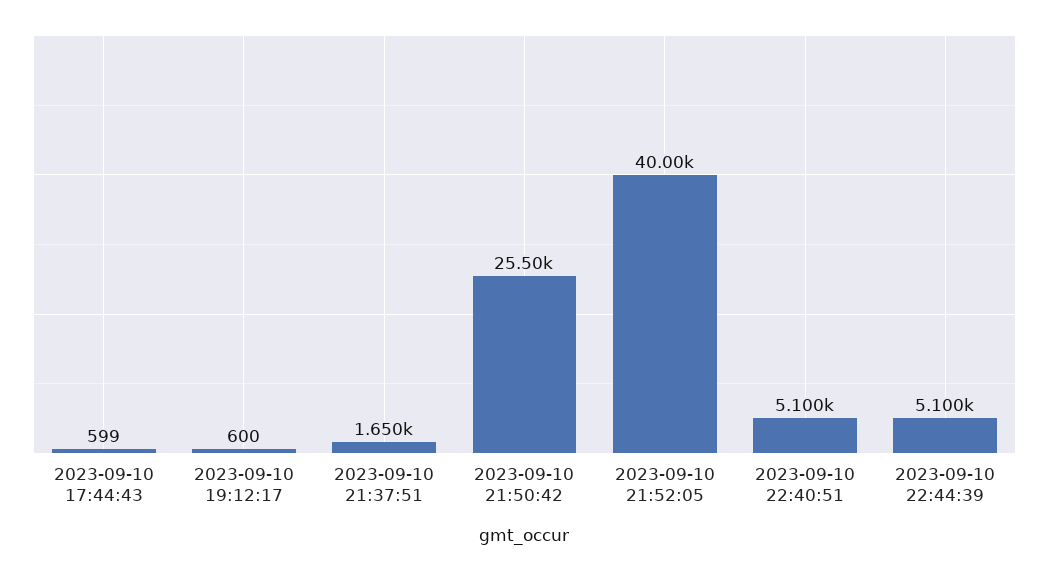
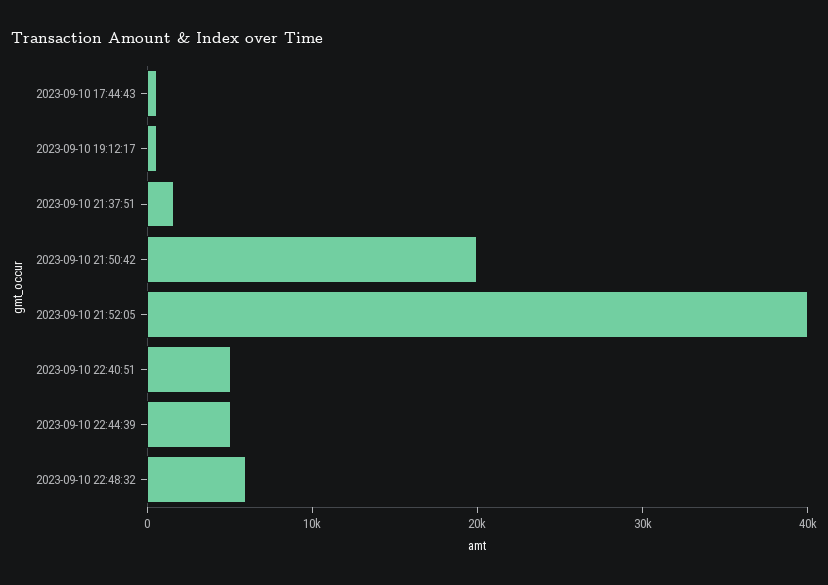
2023-09-10 21:50:42: 25500 -> 20000
2023-09-10 22:48:32: none -> 6000

